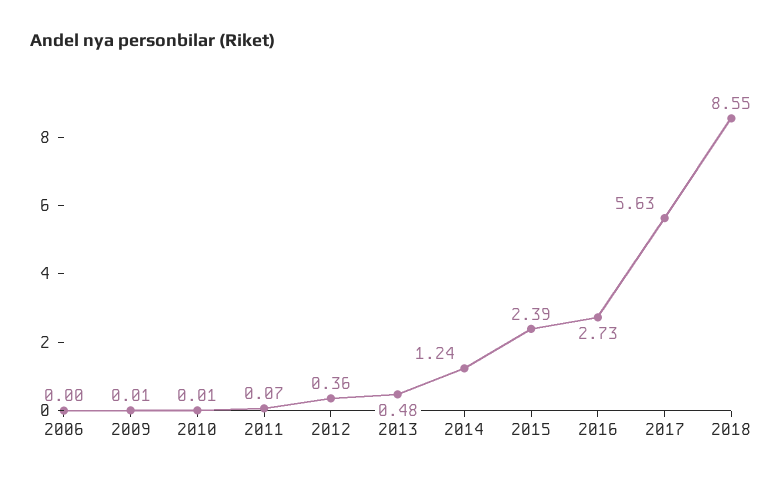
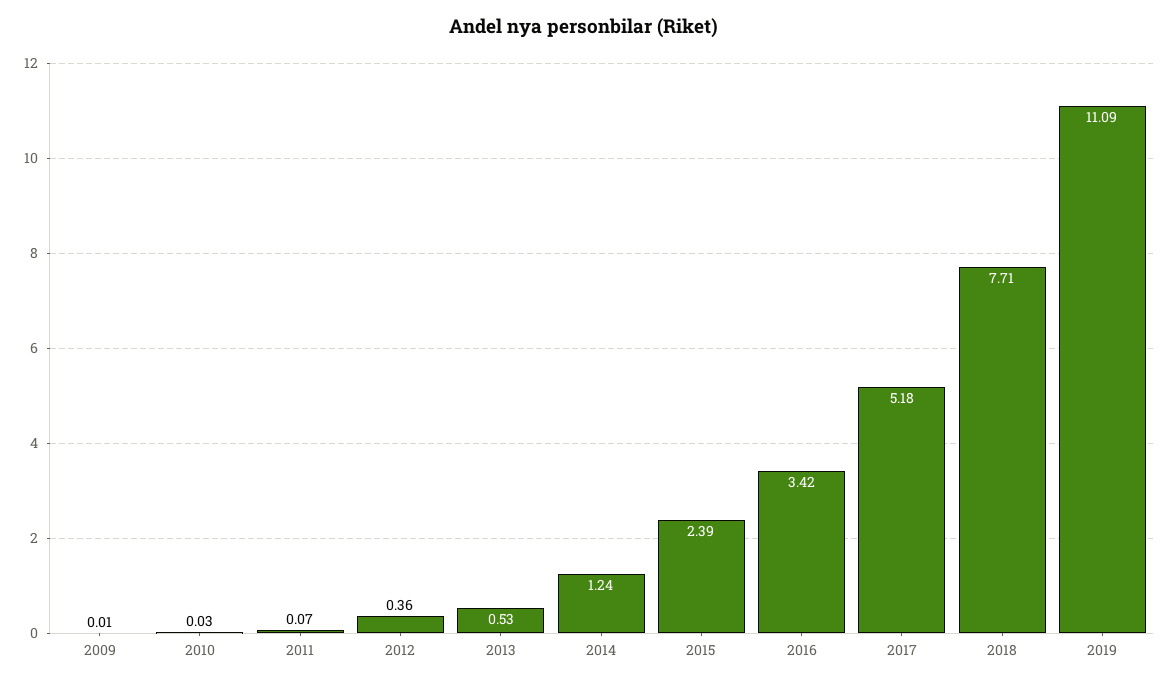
2006: 0 -> none
2010: 0.01 -> 0.03
2013: 0.48 -> 0.53
2016: 2.73 -> 3.42
2017: 5.63 -> 5.18
2018: 8.55 -> 7.71
2019: none -> 11.09

